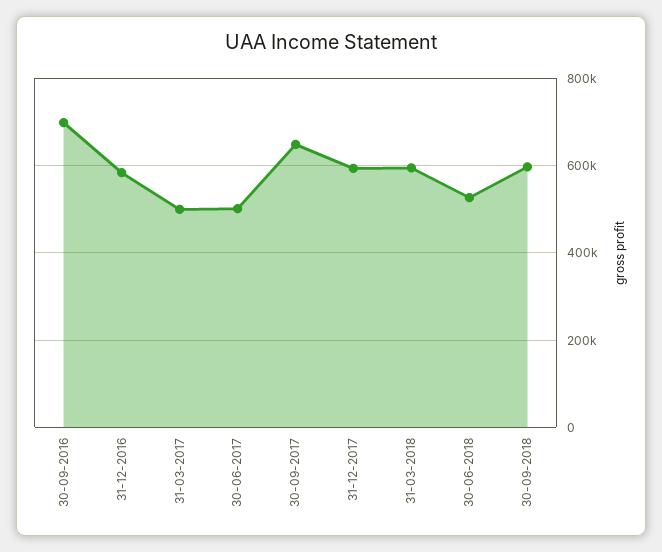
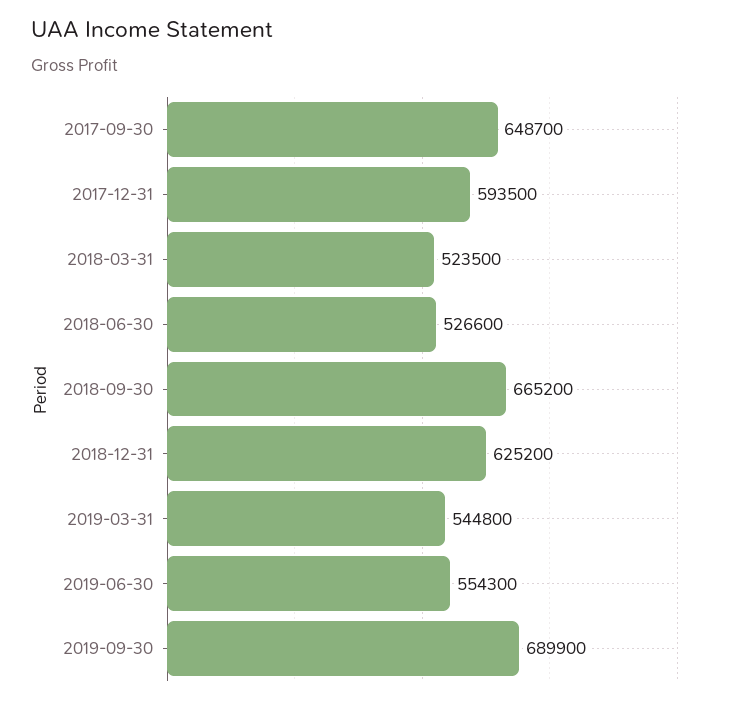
30-09-2016: 700000 -> none
31-12-2016: 580000 -> none
31-03-2017: 500000 -> none
30-06-2017: 500000 -> none
31-03-2018: 600000 -> 523500
30-09-2018: 600000 -> 665200
2018-12-31: none -> 625200
2019-03-31: none -> 544800
2019-06-30: none -> 554300
2019-09-30: none -> 689900

